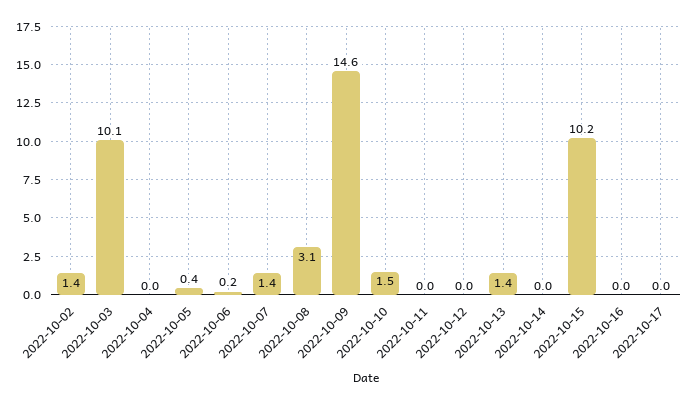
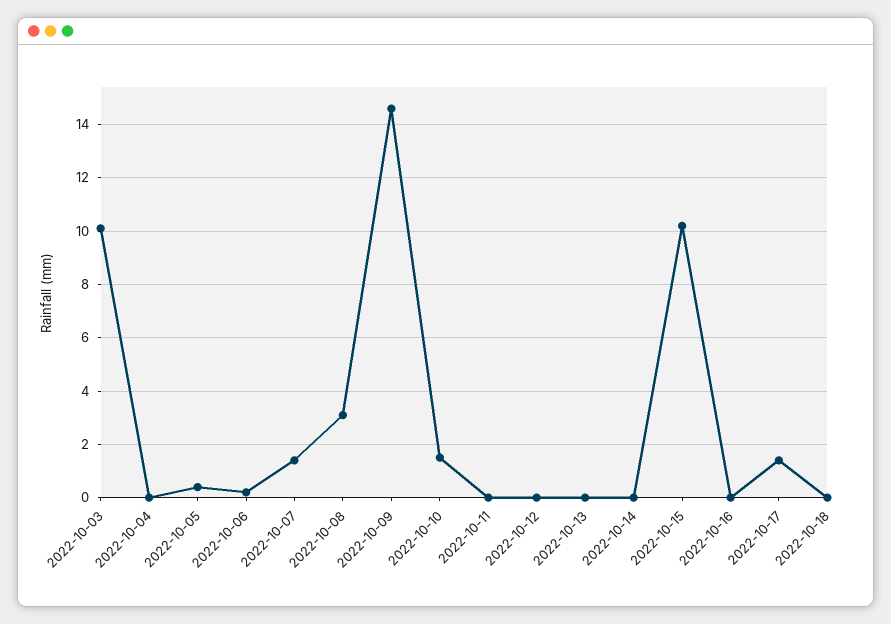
2022-10-02: 1.4 -> none
2022-10-13: 1.4 -> 0
2022-10-17: 0 -> 1.5
2022-10-18: none -> 0

